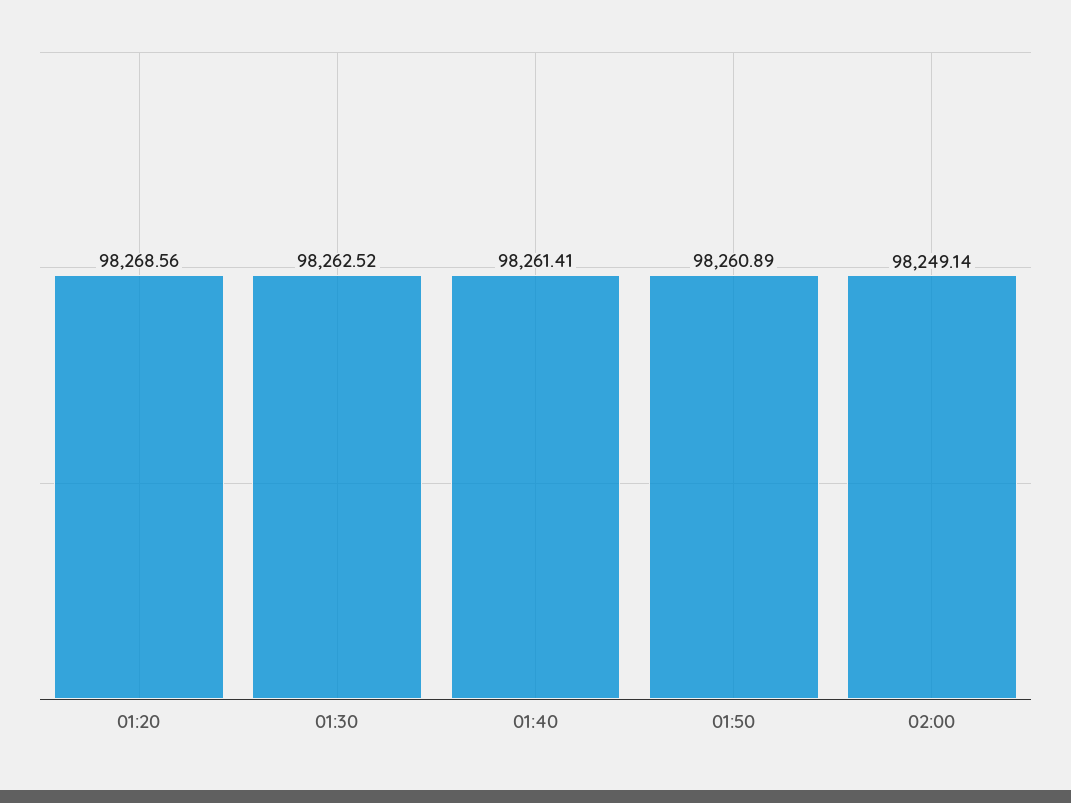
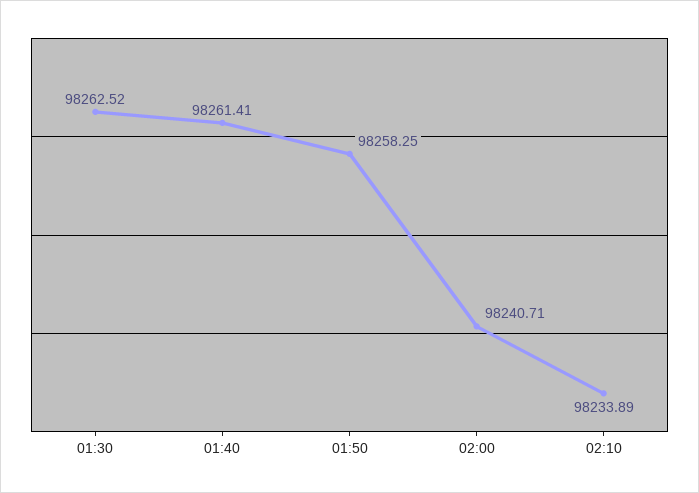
01:20: 98268.56 -> none
01:50: 98260.89 -> 98258.25
02:00: 98249.14 -> 98240.71
02:10: none -> 98233.89

